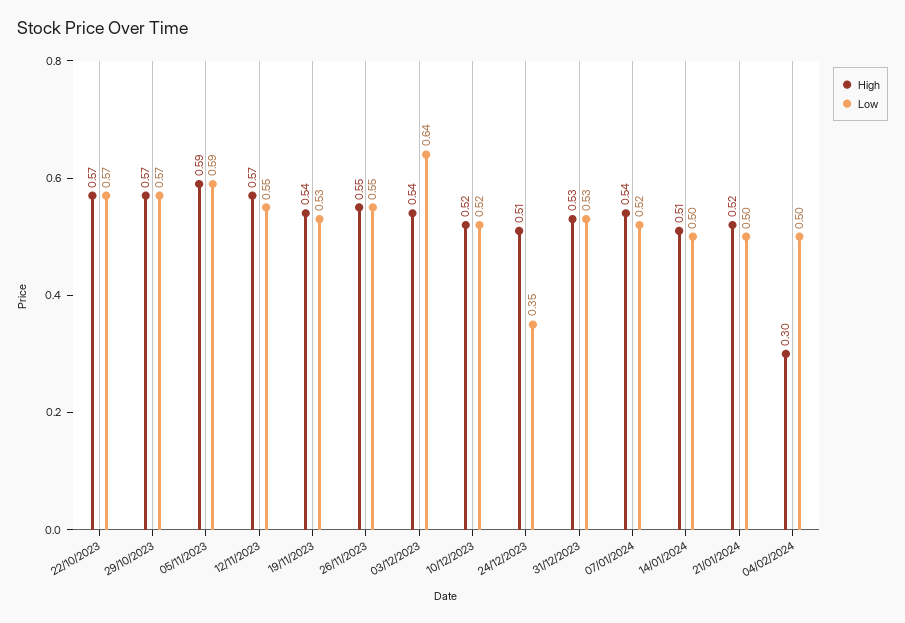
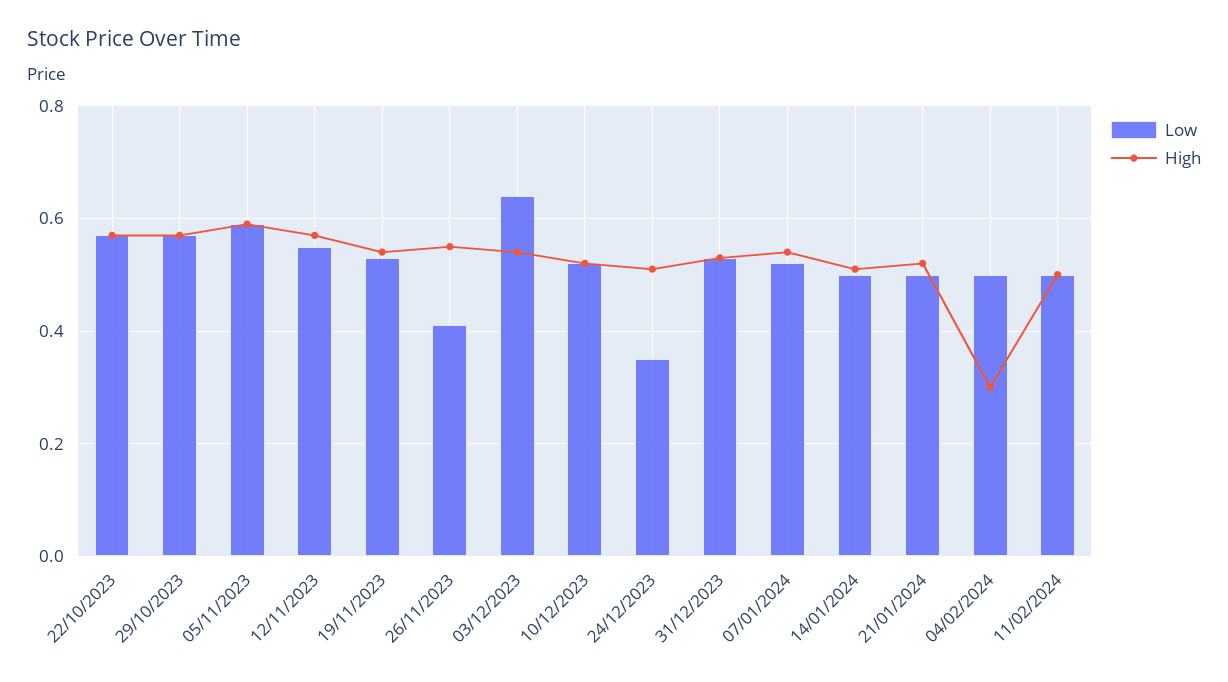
Low, 26/11/2023: 0.55 -> 0.4
Low, 11/02/2024: none -> 0.5
High, 11/02/2024: none -> 0.5

